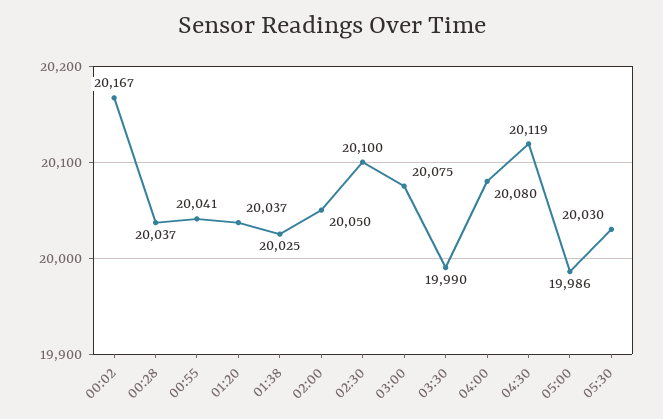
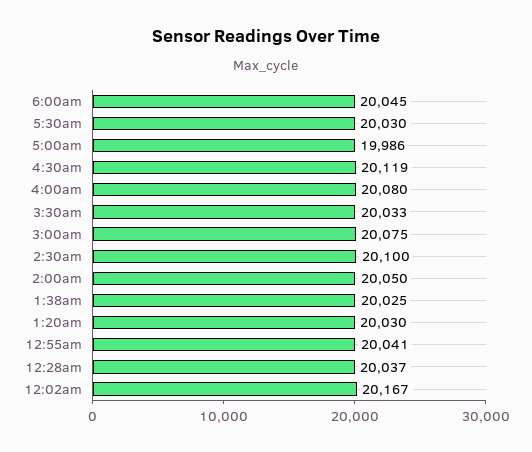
01:20: 20037 -> 20030
03:30: 19990 -> 20033
6:00am: none -> 20045

